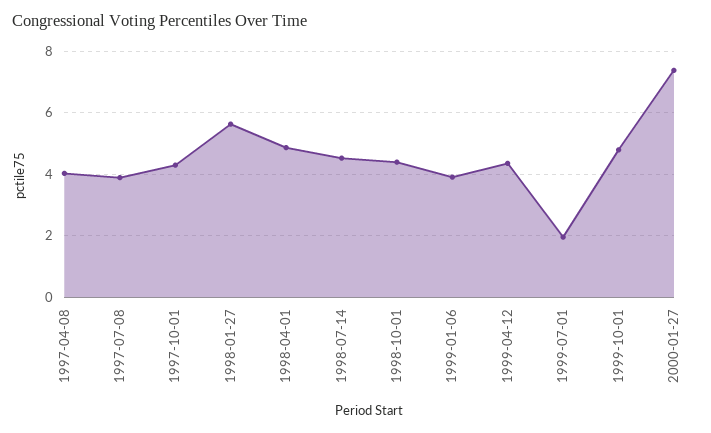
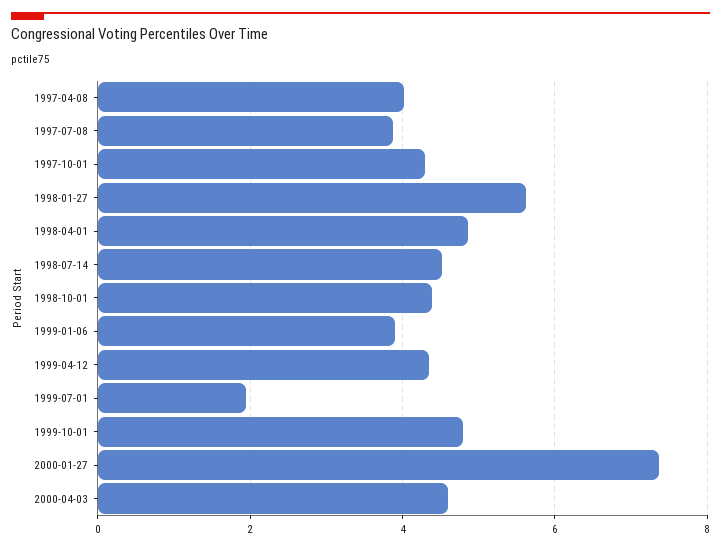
2000-04-03: none -> 4.6

